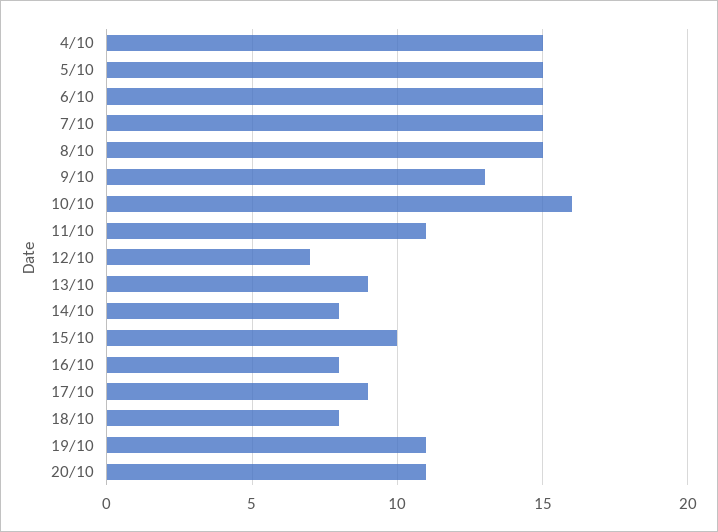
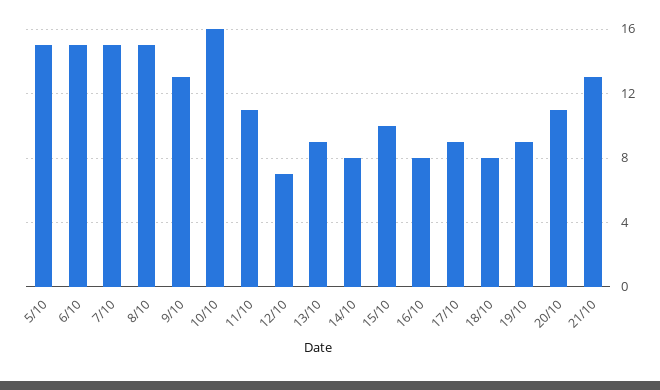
4/10: 15 -> none
19/10: 11 -> 9
21/10: none -> 13

